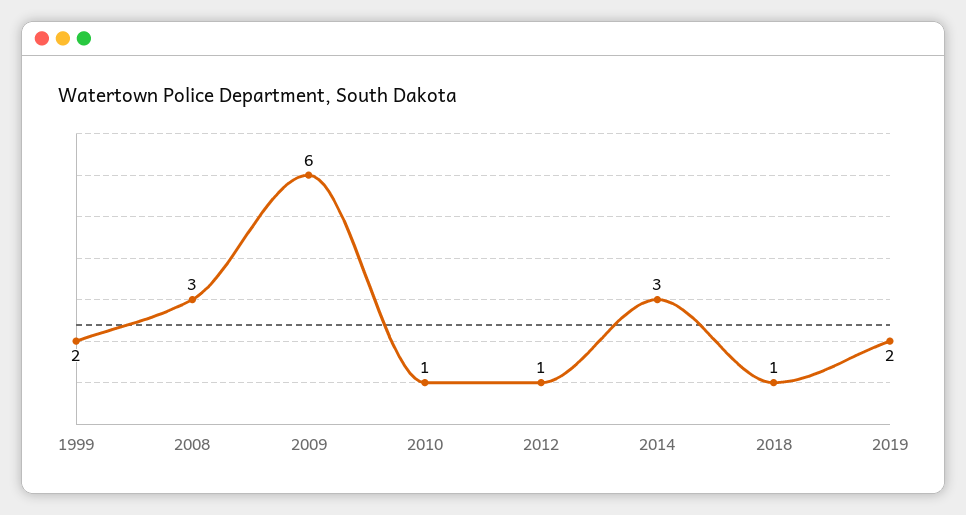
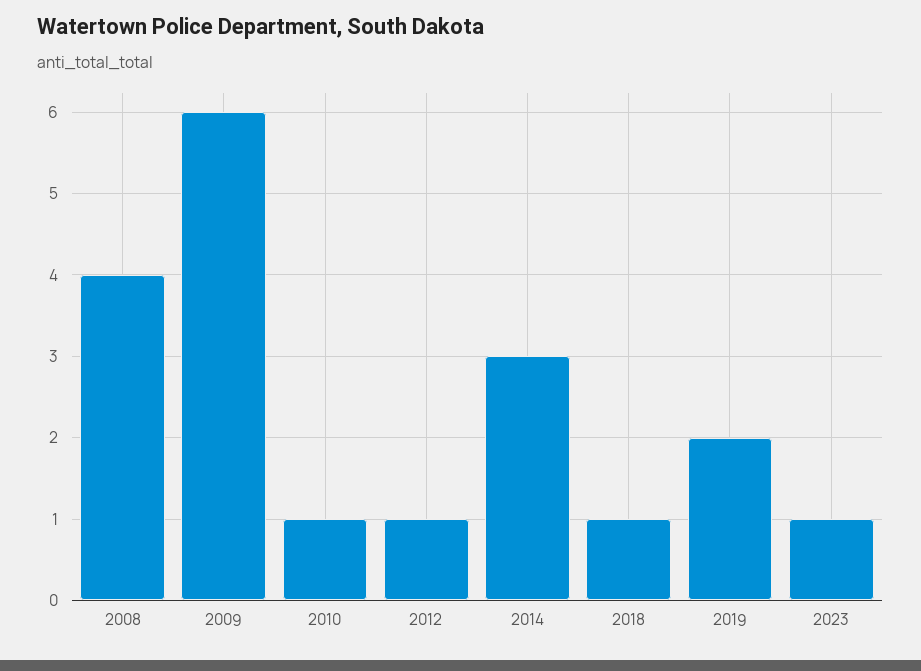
1999: 2 -> none
2008: 3 -> 4
2023: none -> 1

